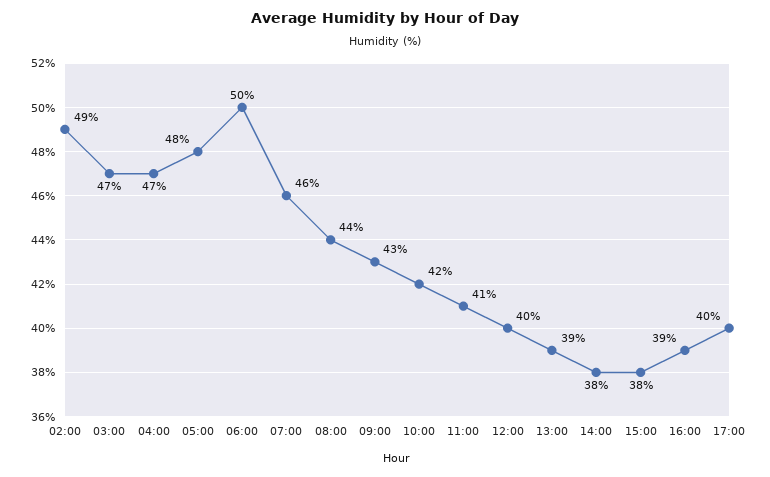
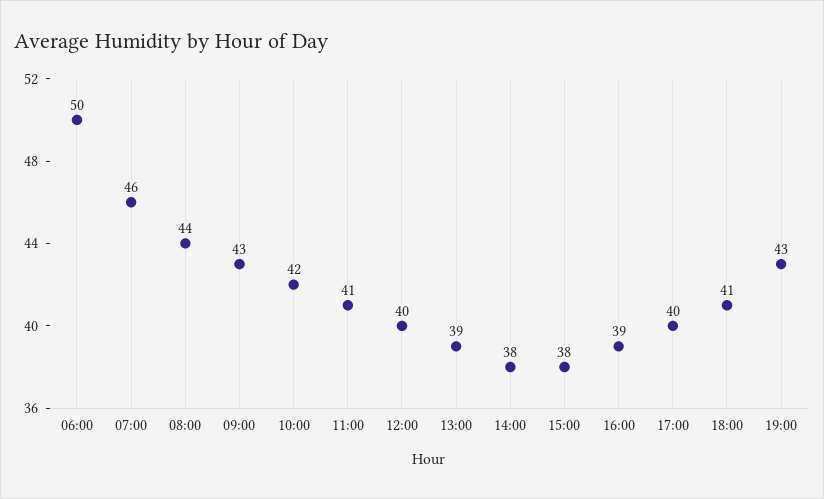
02:00: 49 -> none
03:00: 47 -> none
04:00: 47 -> none
05:00: 48 -> none
18:00: none -> 41
19:00: none -> 43

